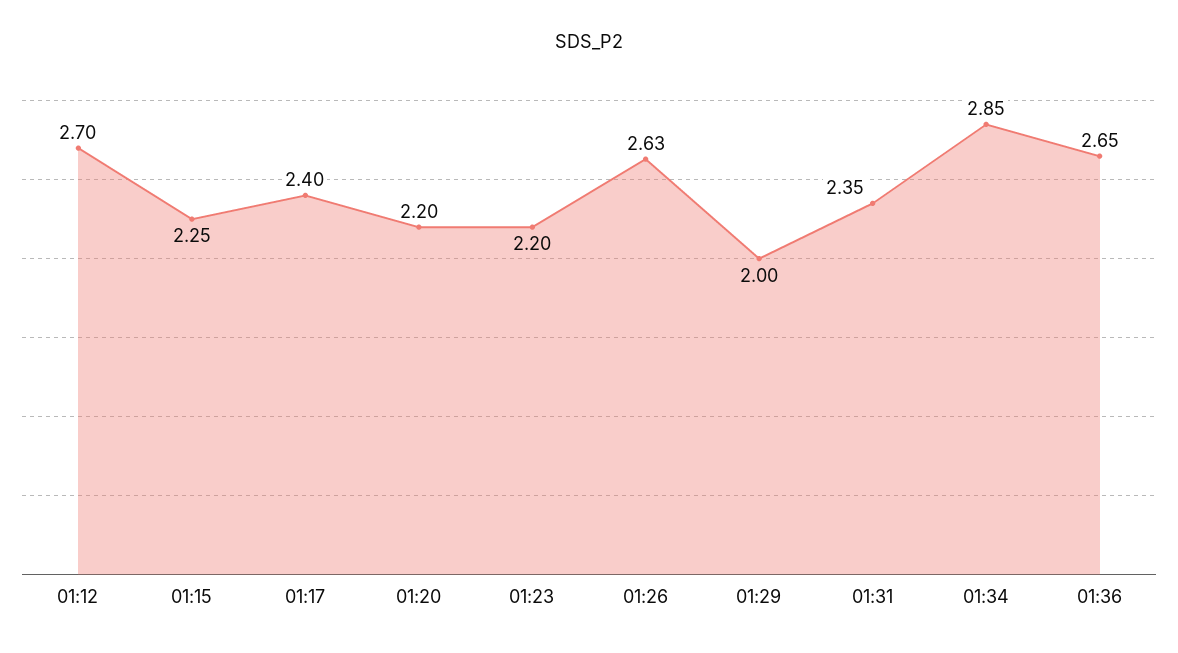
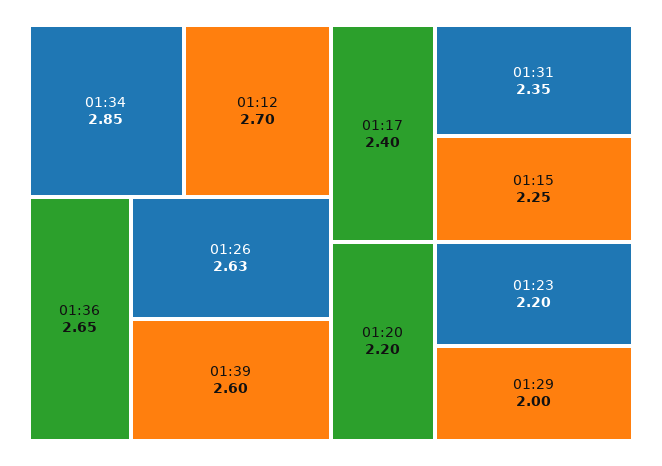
01:39: none -> 2.6

